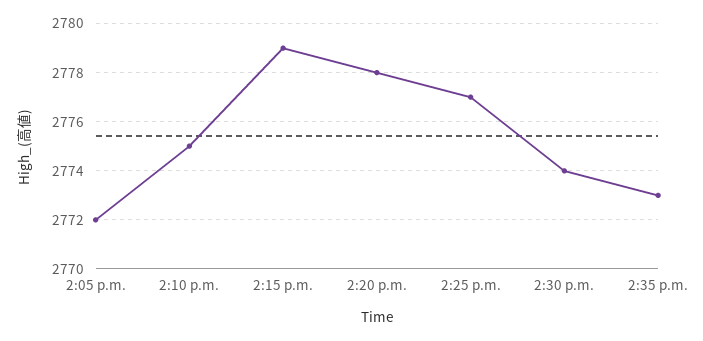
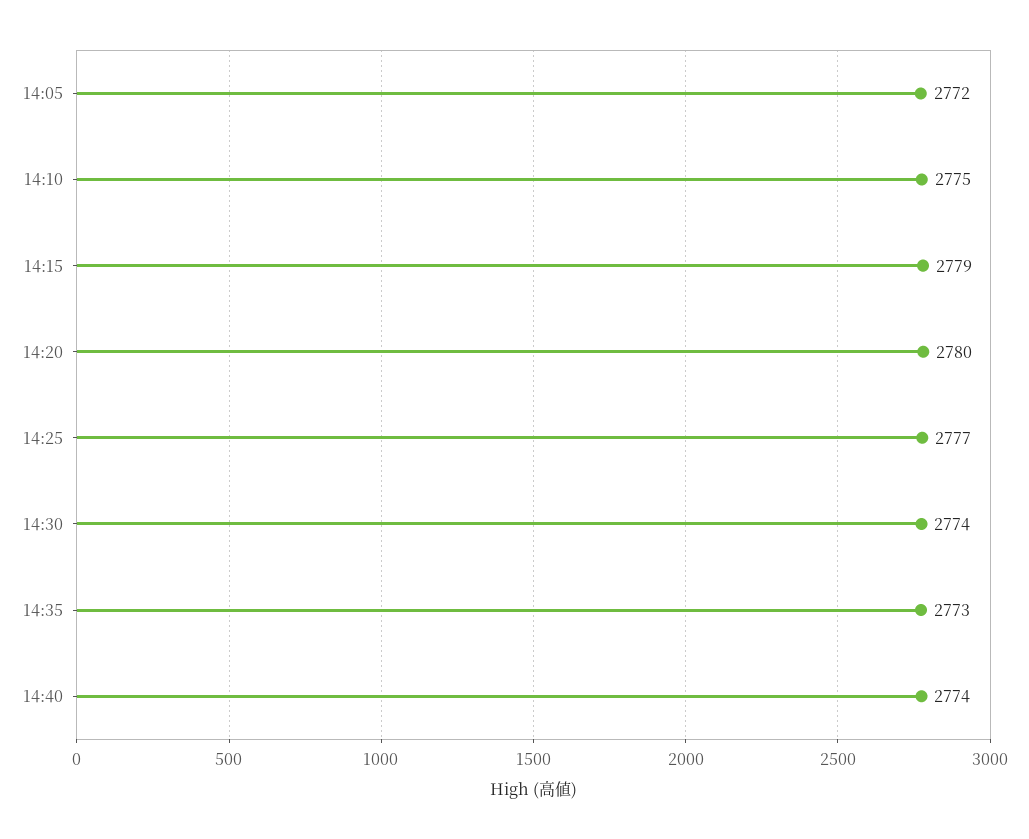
2:20 p.m.: 2778 -> 2780
14:40: none -> 2774

